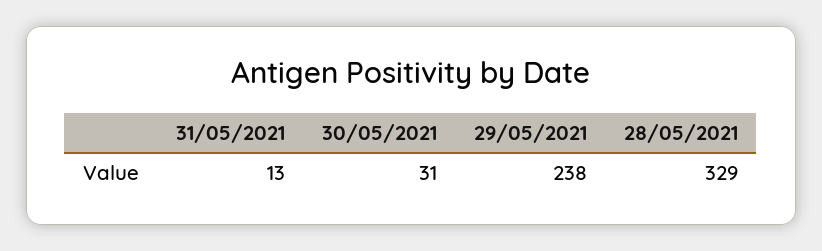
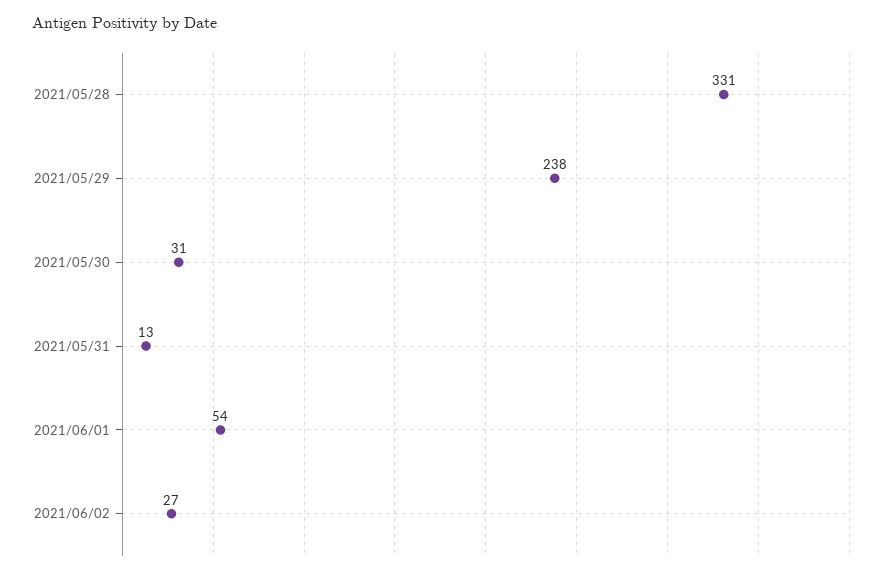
28/05/2021: 329 -> 331
2021/06/01: none -> 54
2021/06/02: none -> 27

